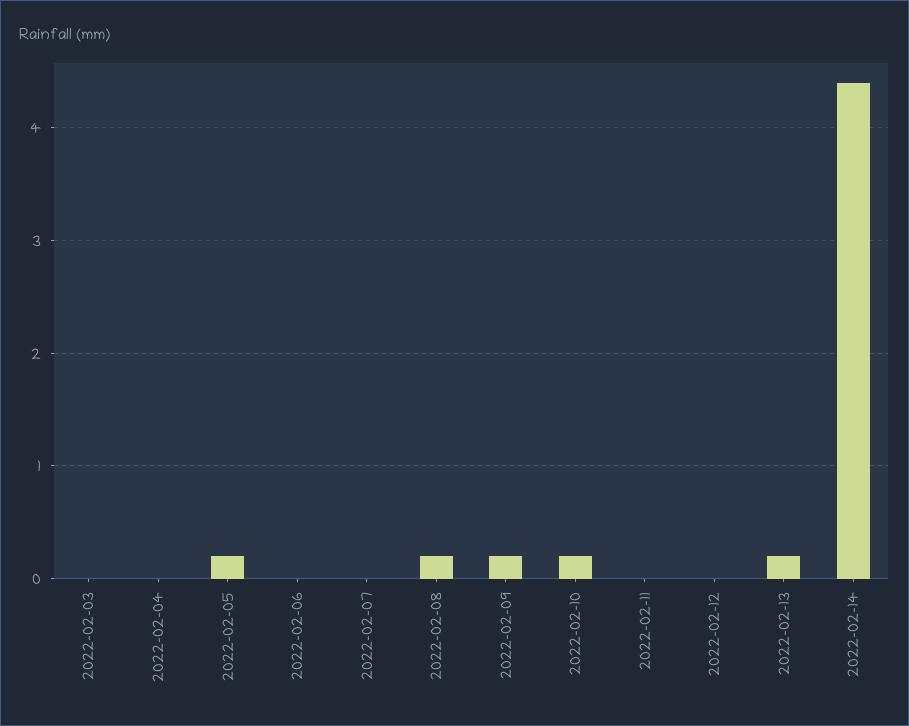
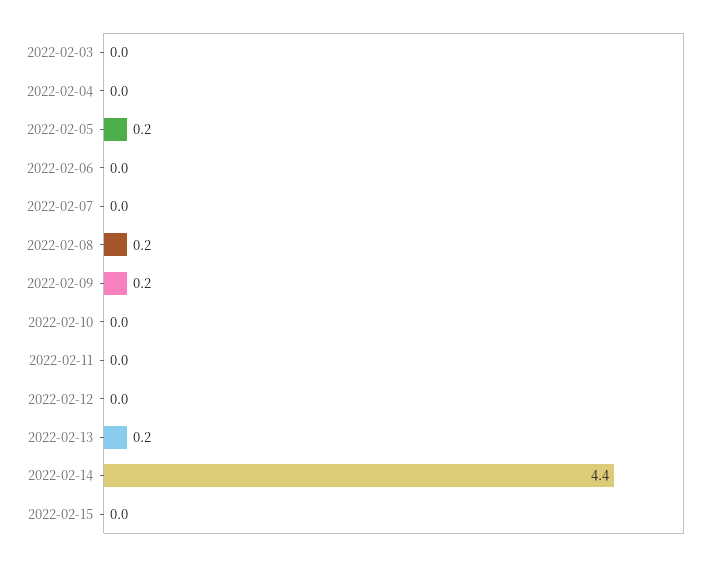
2022-02-10: 0.2 -> 0
2022-02-15: none -> 0

